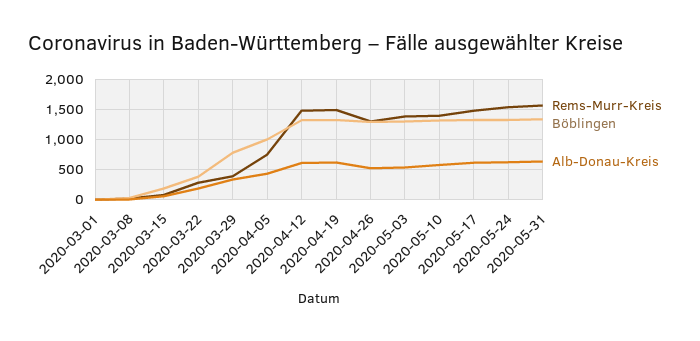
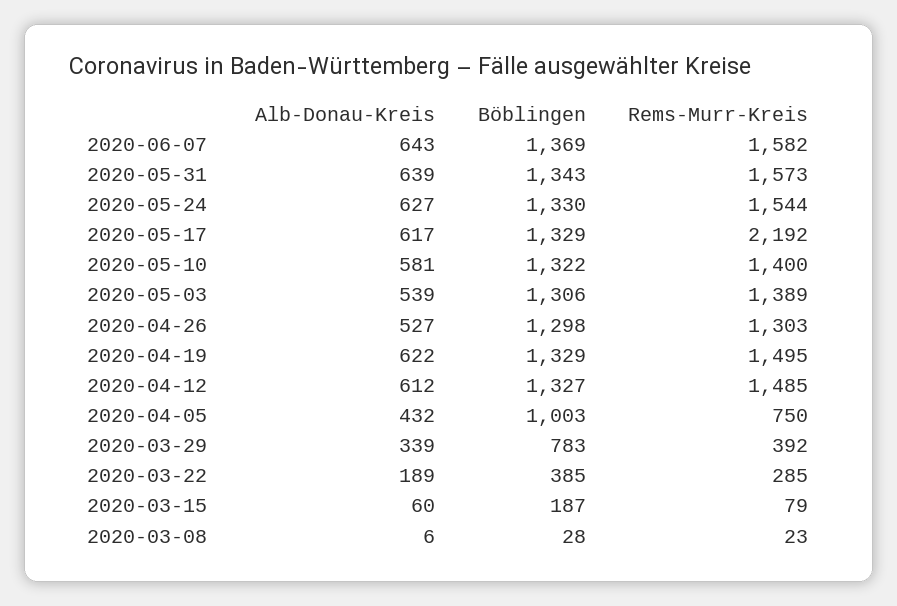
Rems-Murr-Kreis, 2020-03-01: 0 -> none
Böblingen, 2020-03-01: 0 -> none
Alb-Donau-Kreis, 2020-03-01: 0 -> none
Rems-Murr-Kreis, 2020-05-17: 1500 -> 2192
Alb-Donau-Kreis, 2020-06-07: none -> 643
Böblingen, 2020-06-07: none -> 1369
Rems-Murr-Kreis, 2020-06-07: none -> 1582

